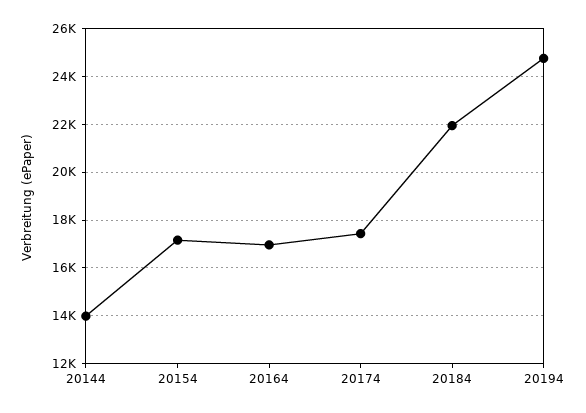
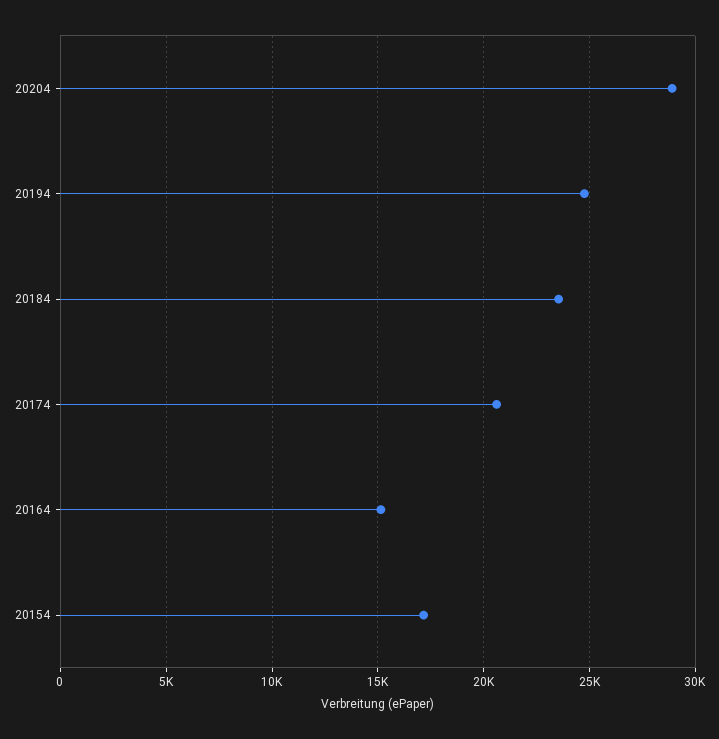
20144: 14000 -> none
20164: 17000 -> 15000
20174: 17500 -> 20500
20184: 22000 -> 23500
20204: none -> 29000

